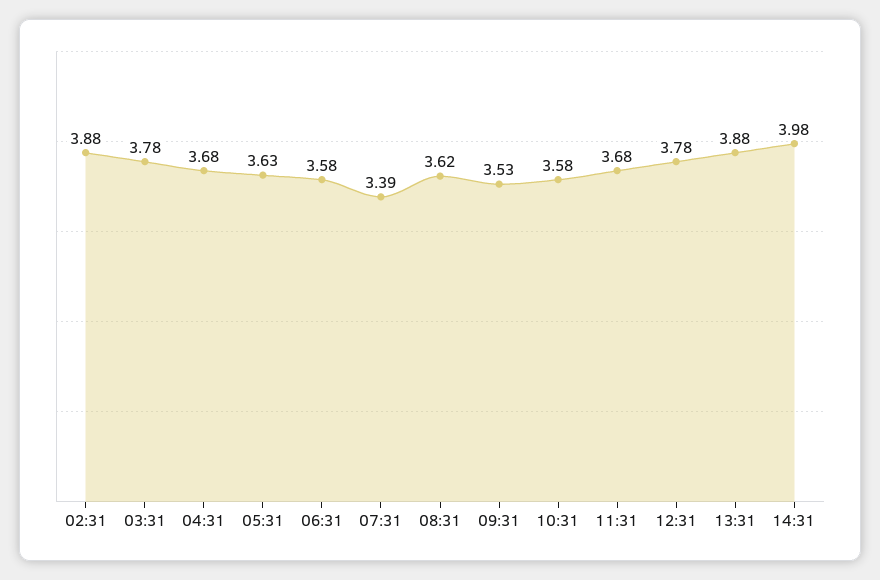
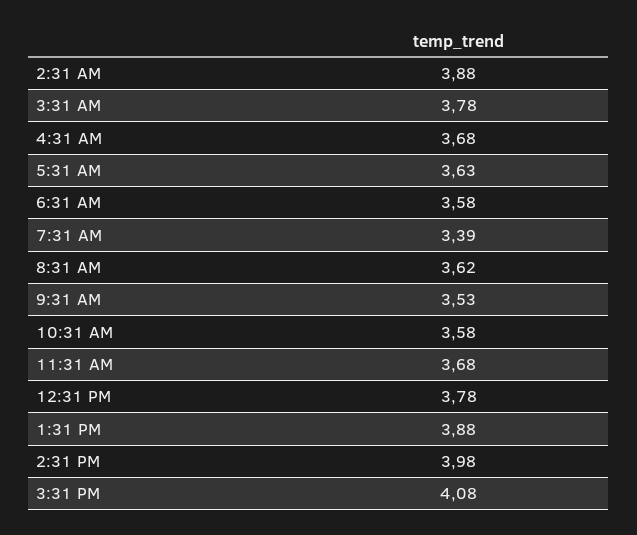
3:31 PM: none -> 4.08

